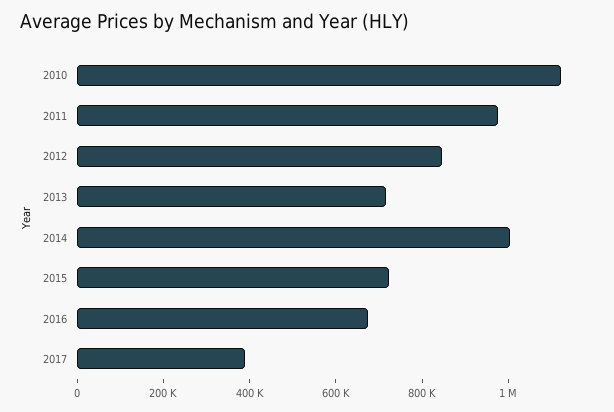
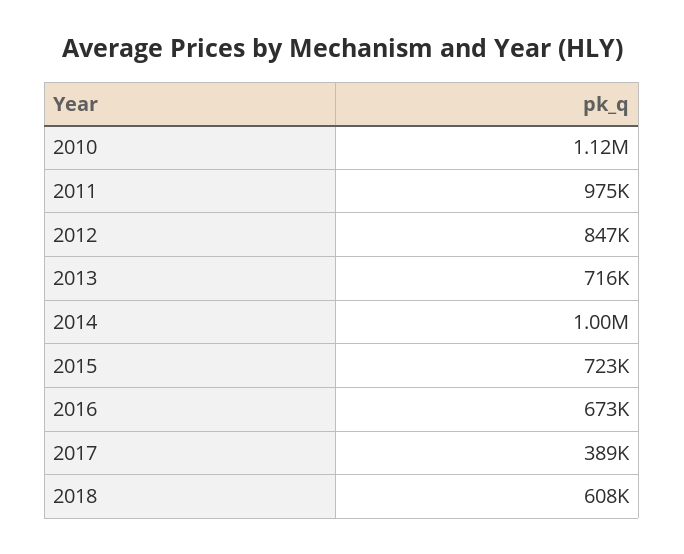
2018: none -> 608000

